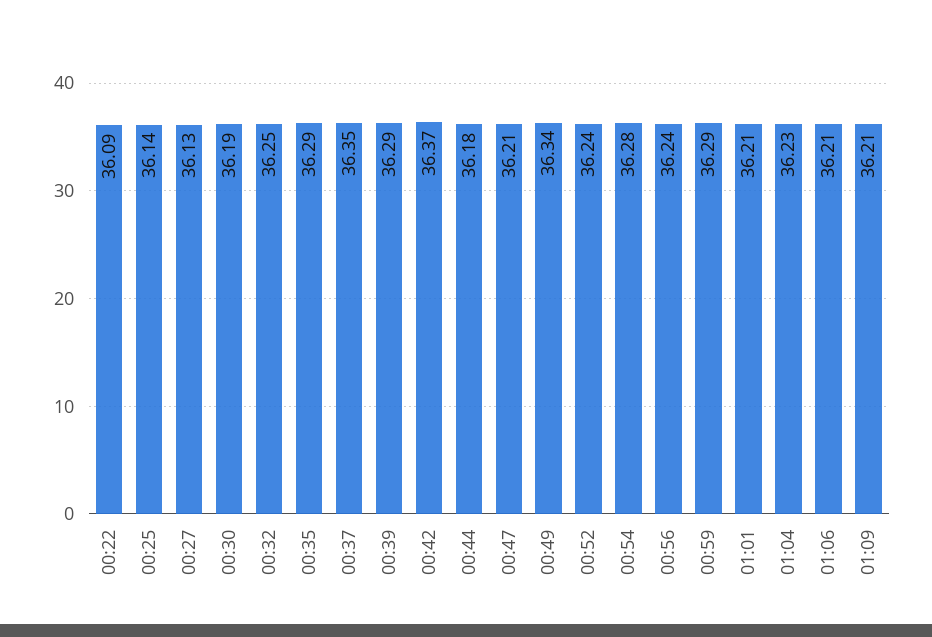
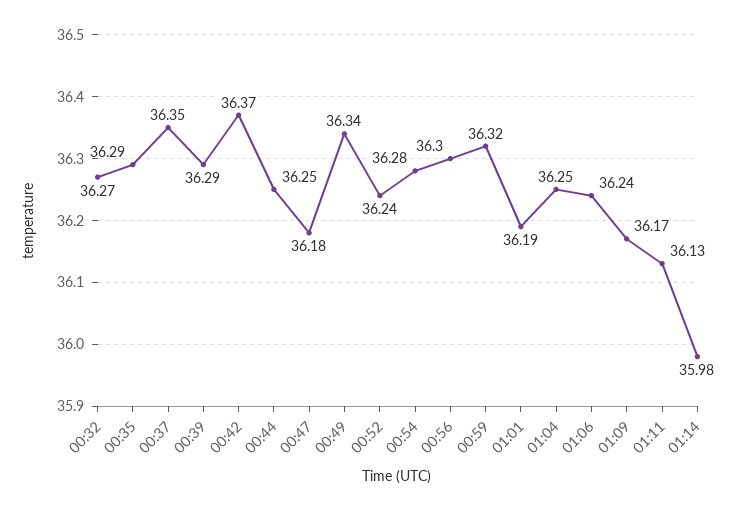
00:22: 36.09 -> none
00:25: 36.14 -> none
00:27: 36.13 -> none
00:30: 36.19 -> none
00:32: 36.25 -> 36.27
00:44: 36.18 -> 36.25
00:47: 36.21 -> 36.18
00:56: 36.24 -> 36.3
00:59: 36.29 -> 36.32
01:01: 36.21 -> 36.19
01:04: 36.23 -> 36.25
01:06: 36.21 -> 36.24
01:09: 36.21 -> 36.17
01:11: none -> 36.13
01:14: none -> 35.98

